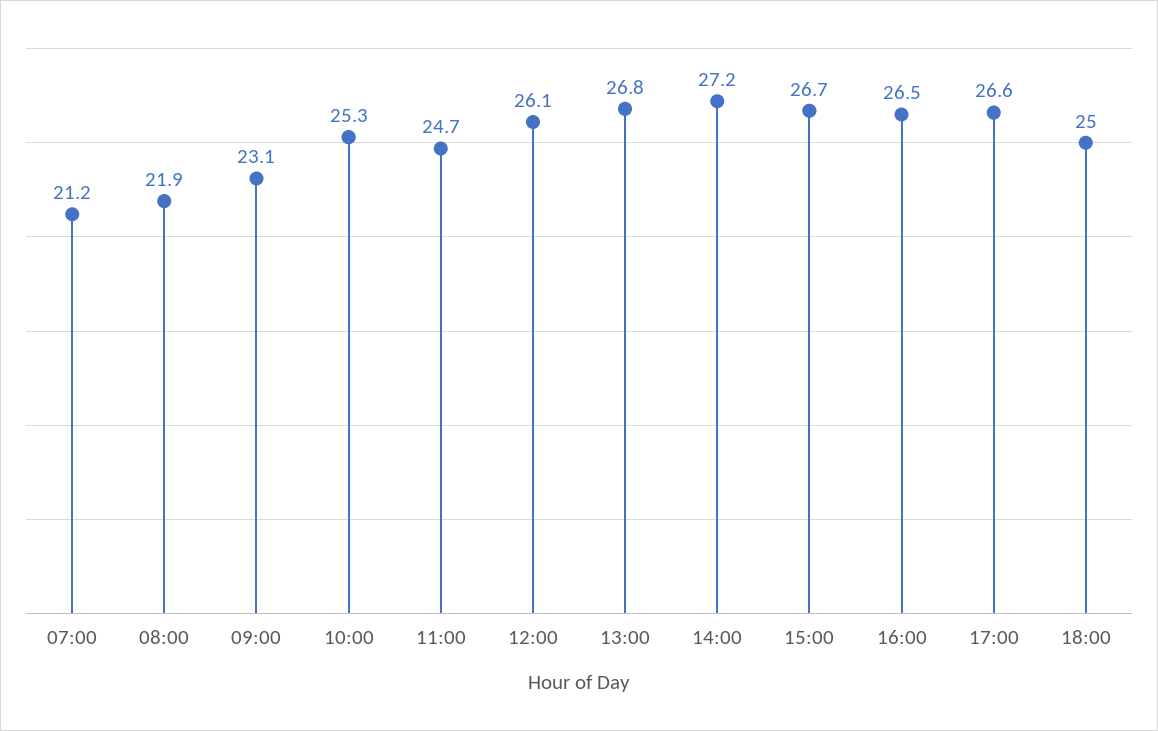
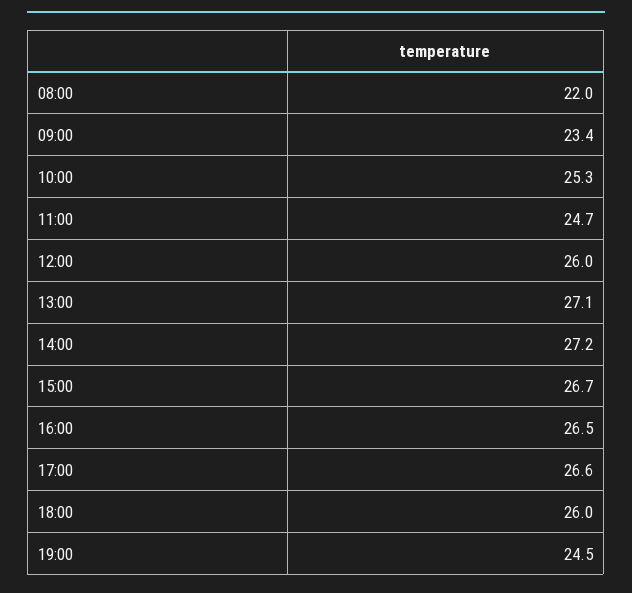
07:00: 21.2 -> none
08:00: 21.9 -> 22
09:00: 23.1 -> 23.4
12:00: 26.1 -> 26
13:00: 26.8 -> 27.1
18:00: 25 -> 26
19:00: none -> 24.5

